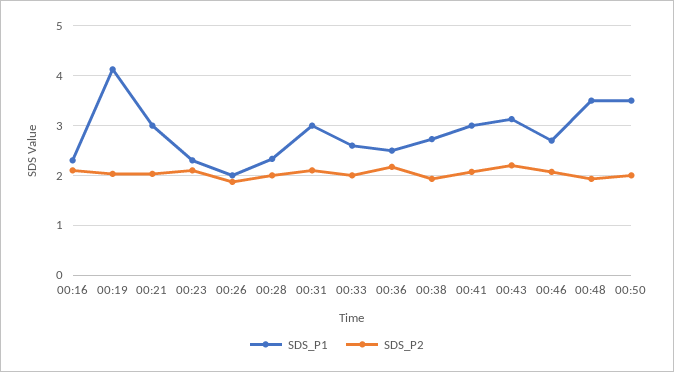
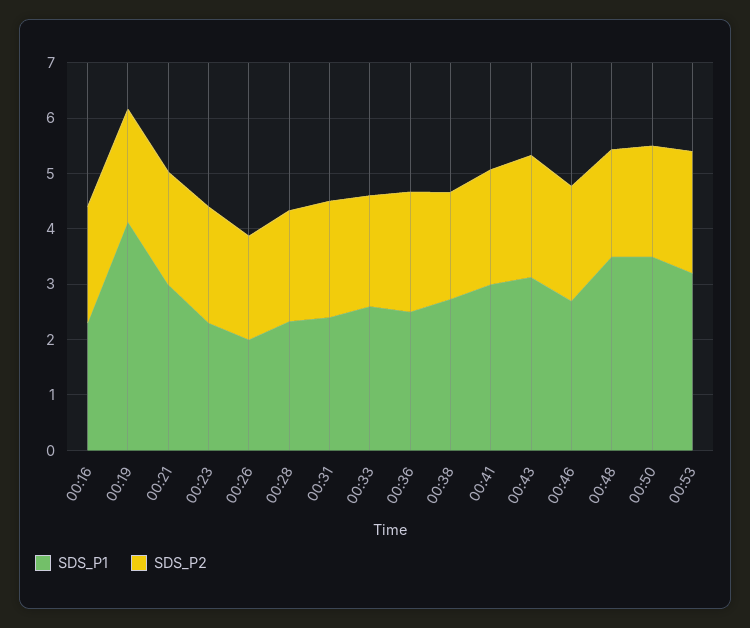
SDS_P1, 00:31: 3 -> 2.4
SDS_P1, 00:53: none -> 3.2
SDS_P2, 00:53: none -> 2.2

